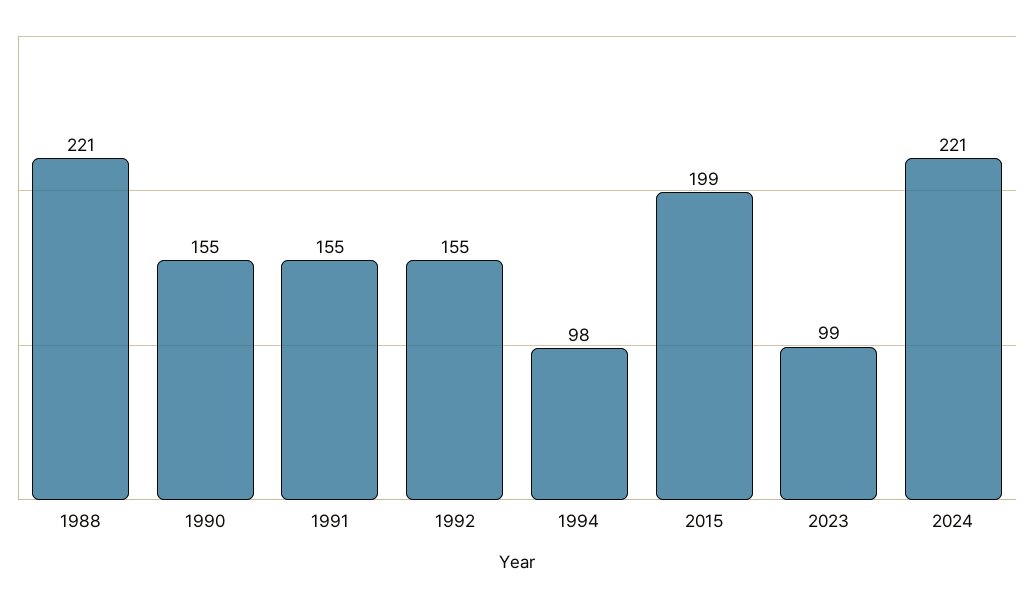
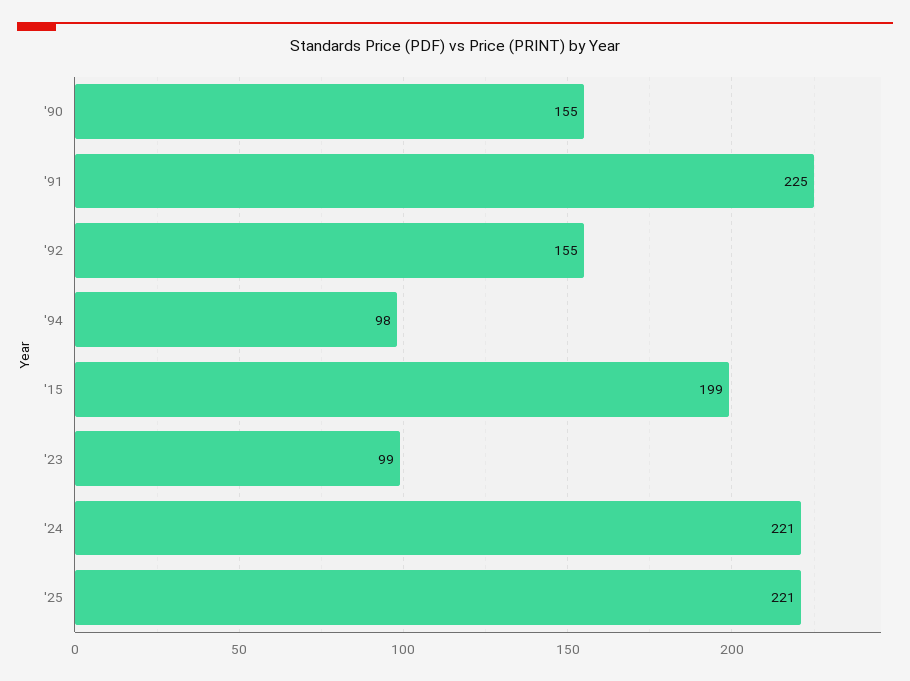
1988: 221 -> none
1991: 155 -> 225
'25: none -> 221

